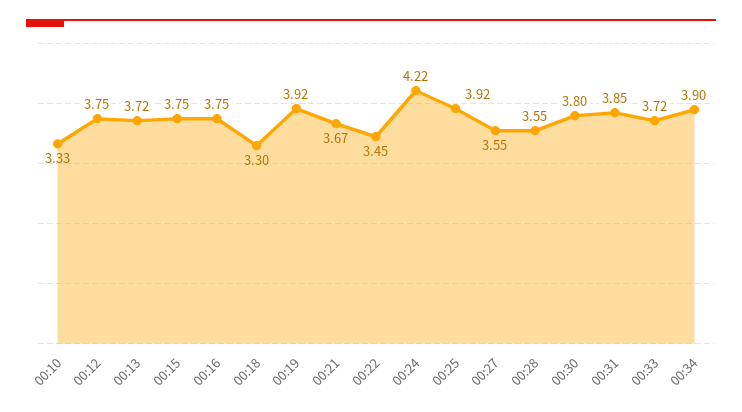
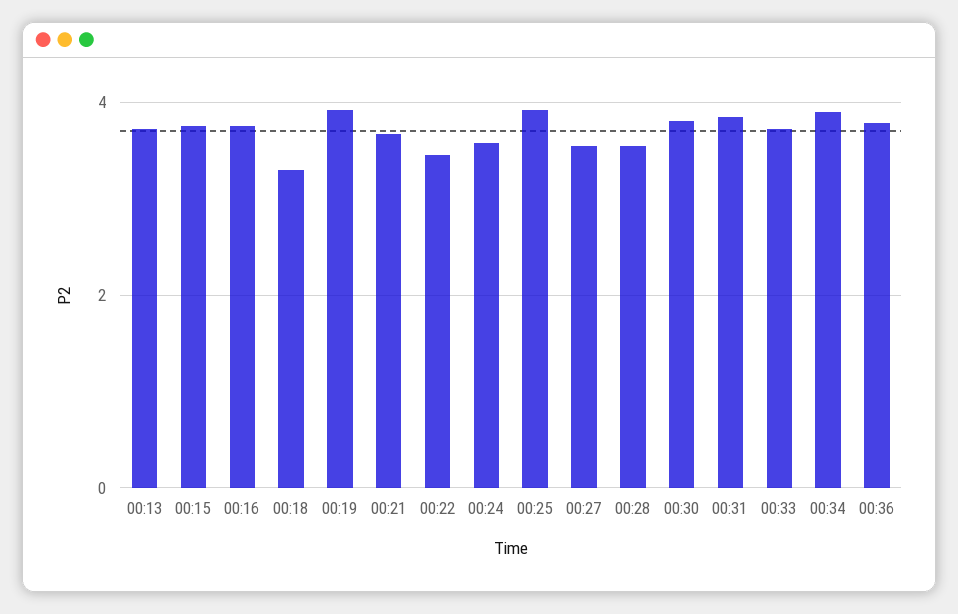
00:10: 3.33 -> none
00:12: 3.75 -> none
00:24: 4.22 -> 3.6
00:36: none -> 3.8

